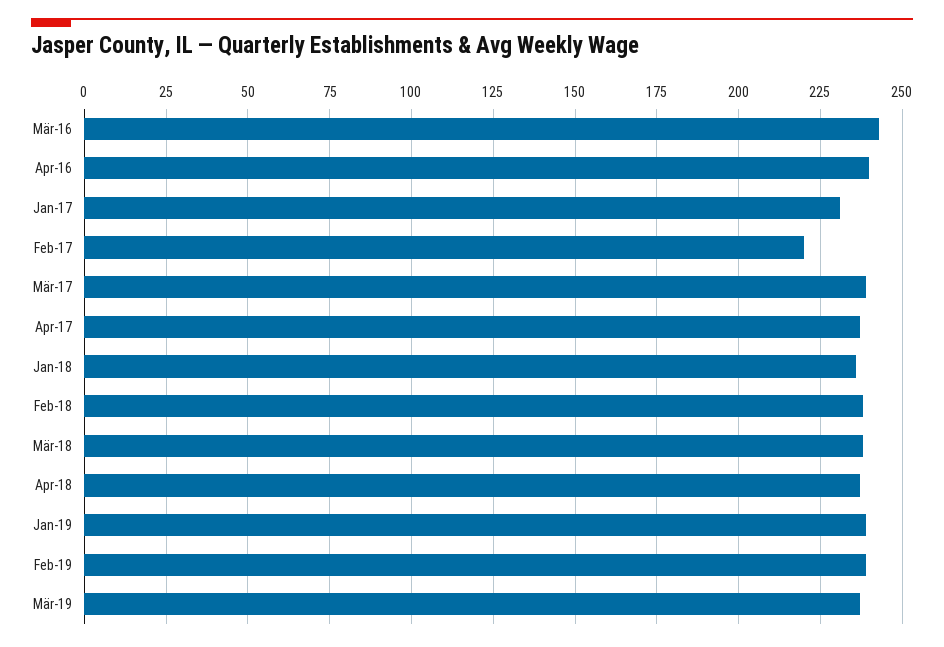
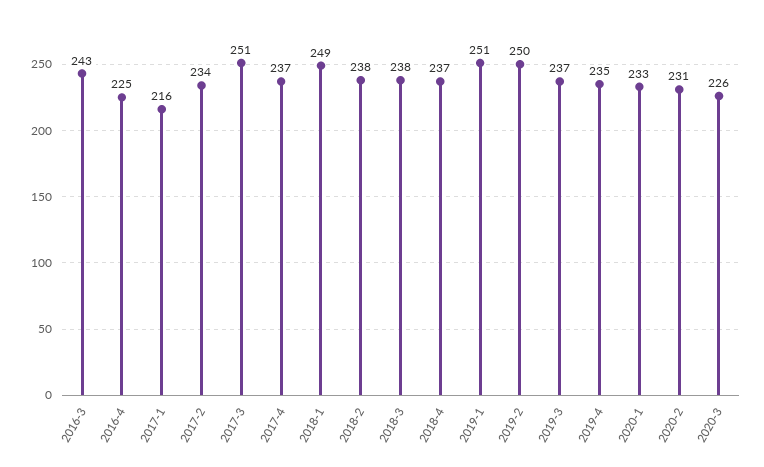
Apr-16: 240 -> 225
Jan-17: 230 -> 216
Feb-17: 220 -> 234
Mär-17: 240 -> 251
Jan-18: 235 -> 249
Jan-19: 240 -> 251
Feb-19: 240 -> 250
2019-4: none -> 235
2020-1: none -> 233
2020-2: none -> 231
2020-3: none -> 226

